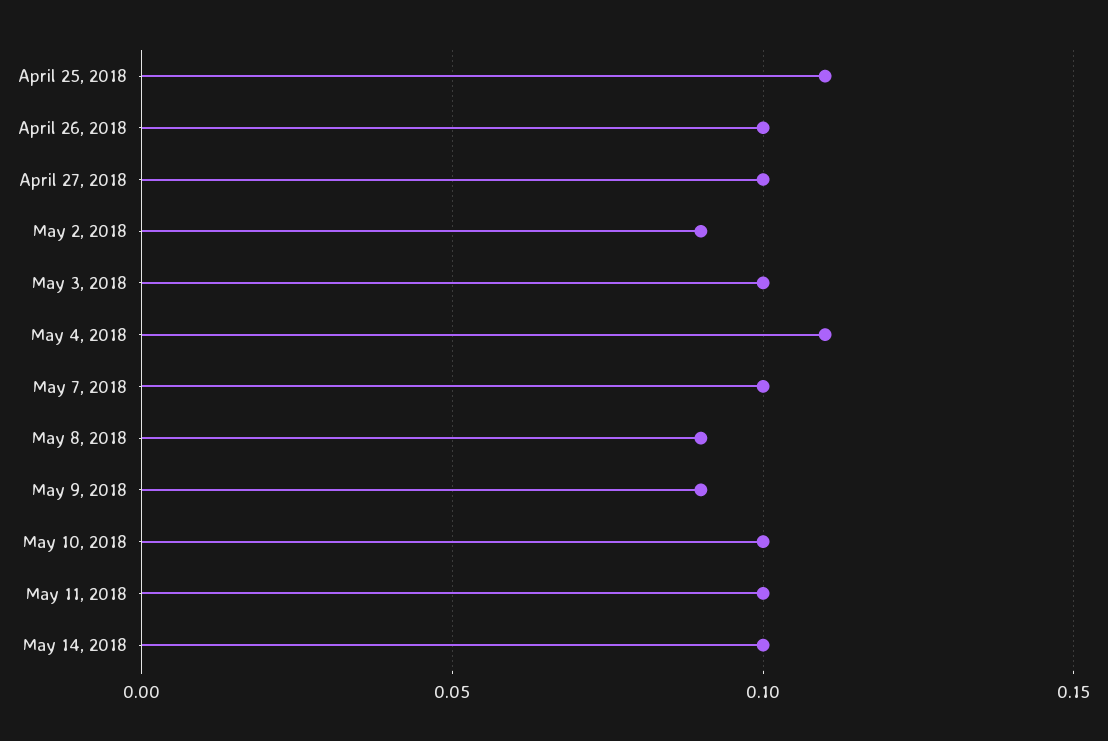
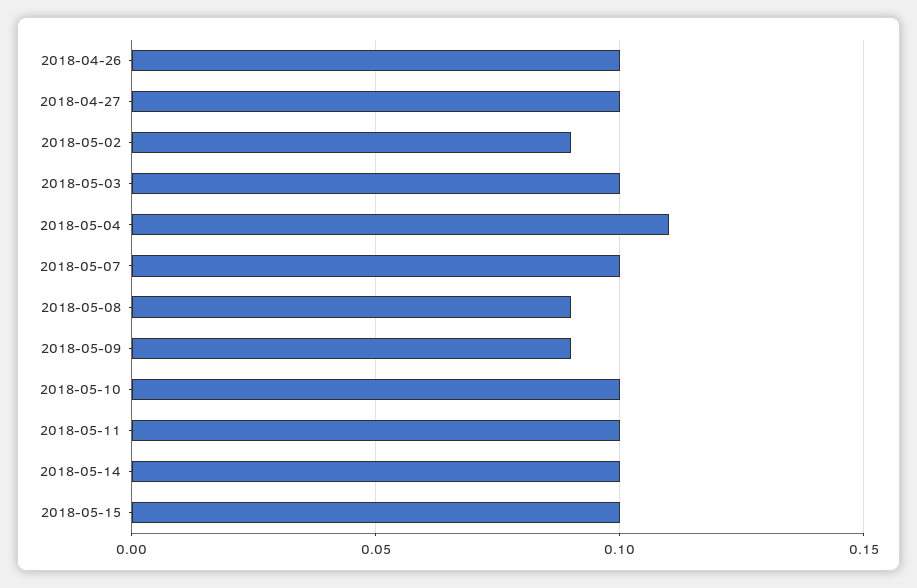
April 25, 2018: 0.11 -> none
2018-05-15: none -> 0.1

